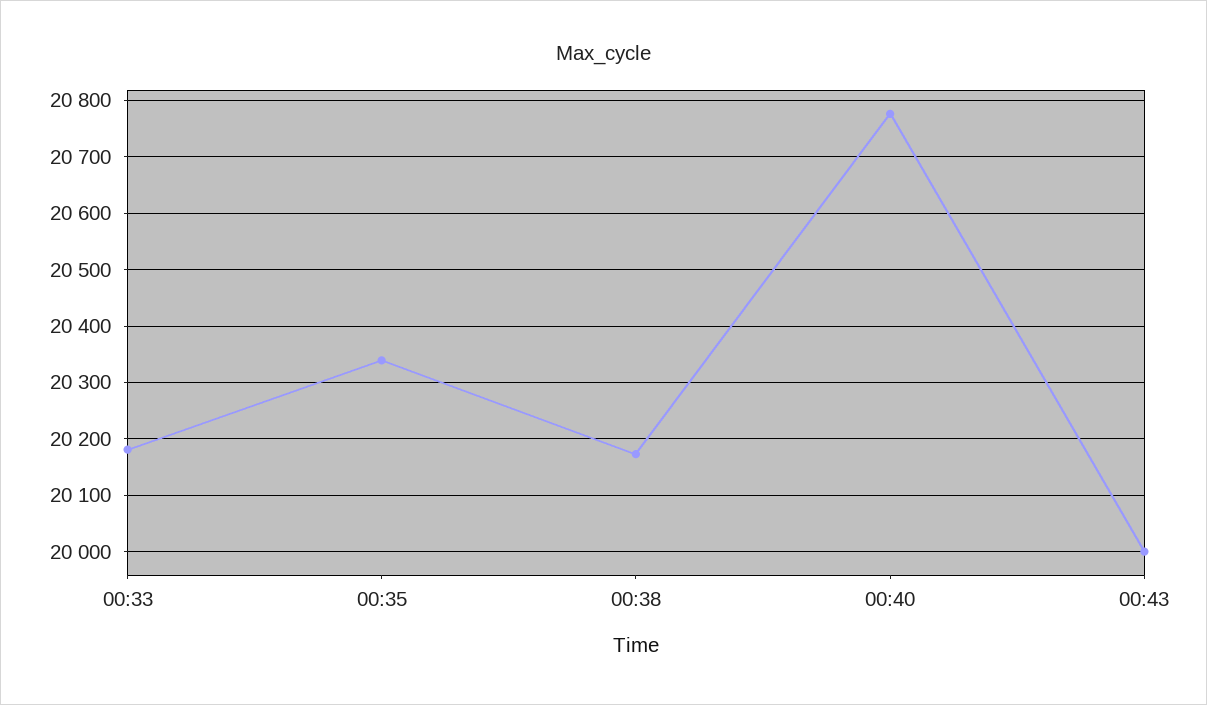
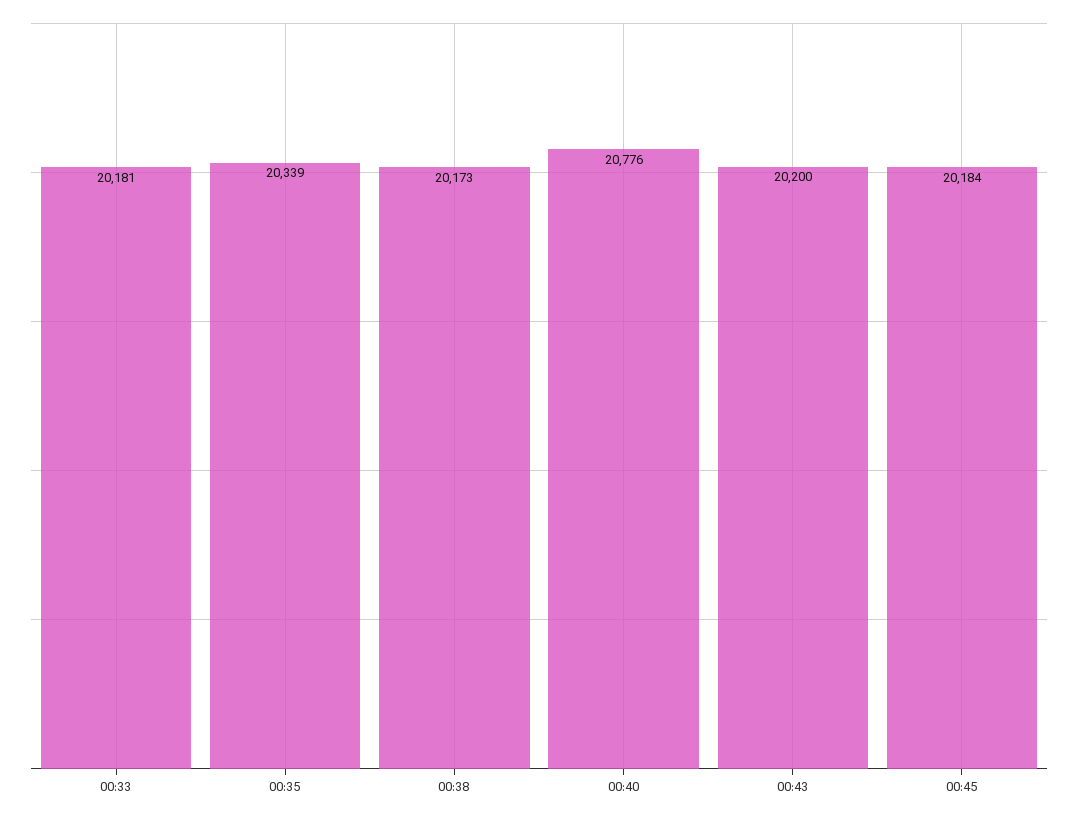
00:43: 20000 -> 20200
00:45: none -> 20184

